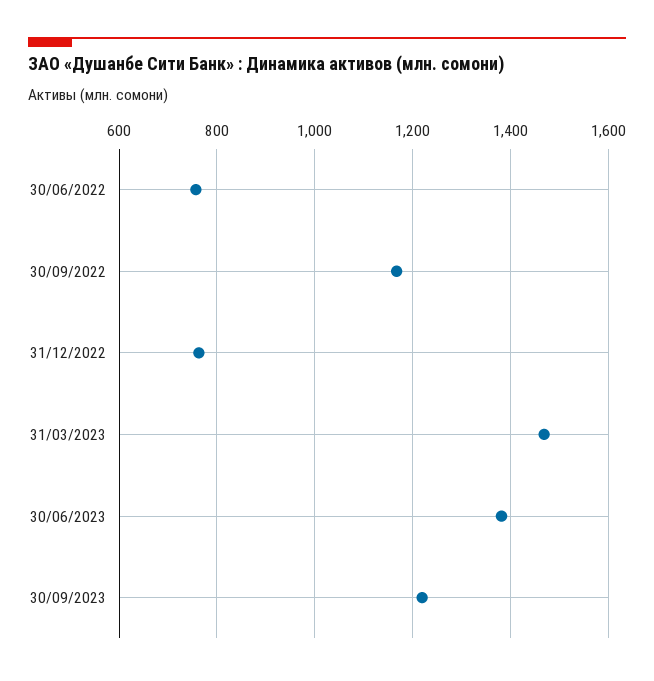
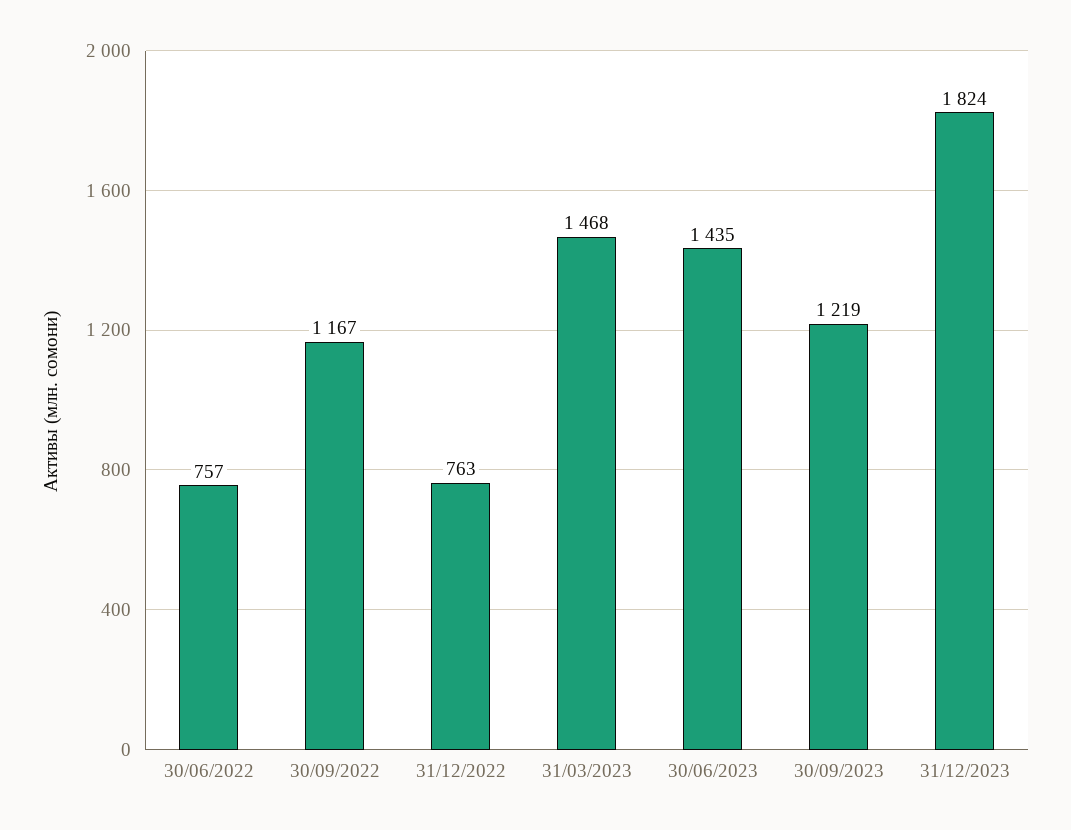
30/06/2023: 1380 -> 1435
31/12/2023: none -> 1824

